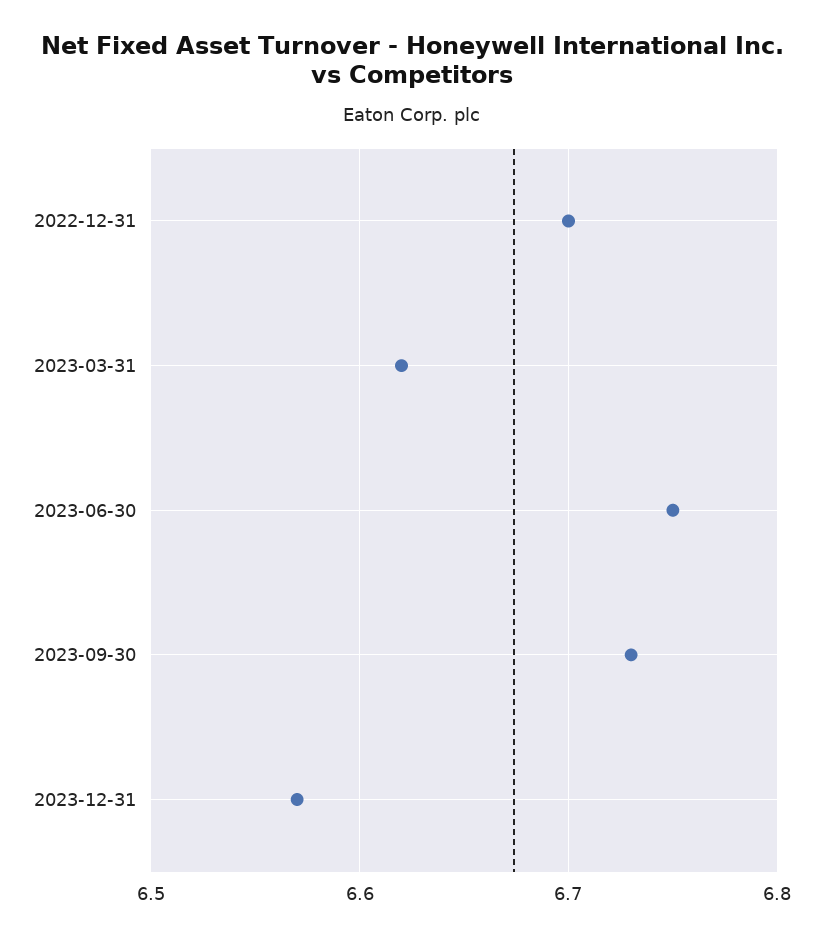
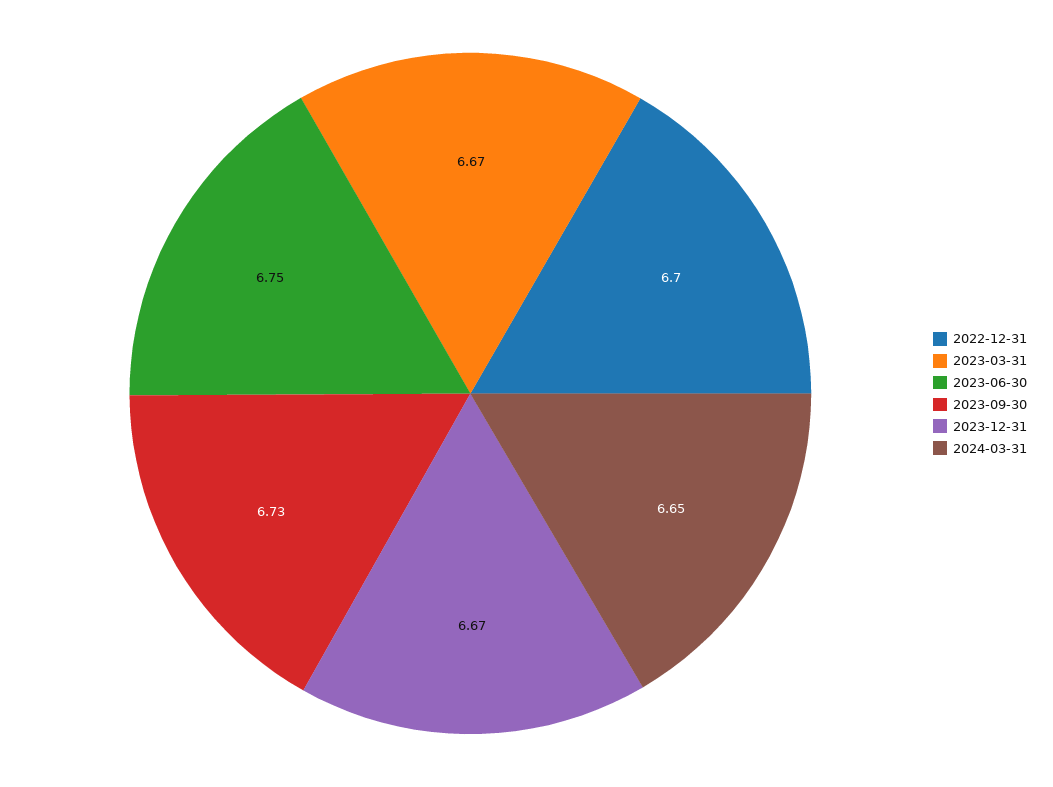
2023-03-31: 6.62 -> 6.67
2023-12-31: 6.57 -> 6.67
2024-03-31: none -> 6.65

